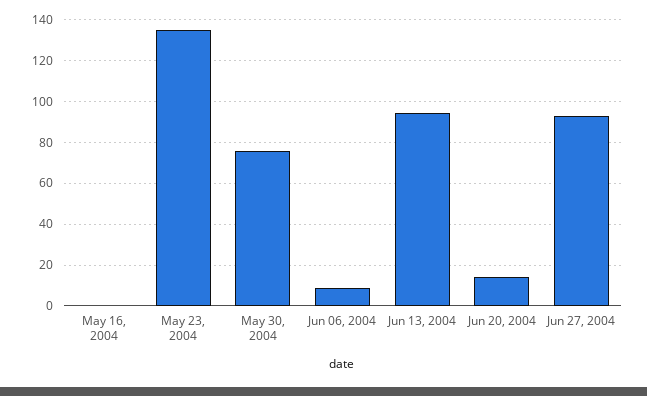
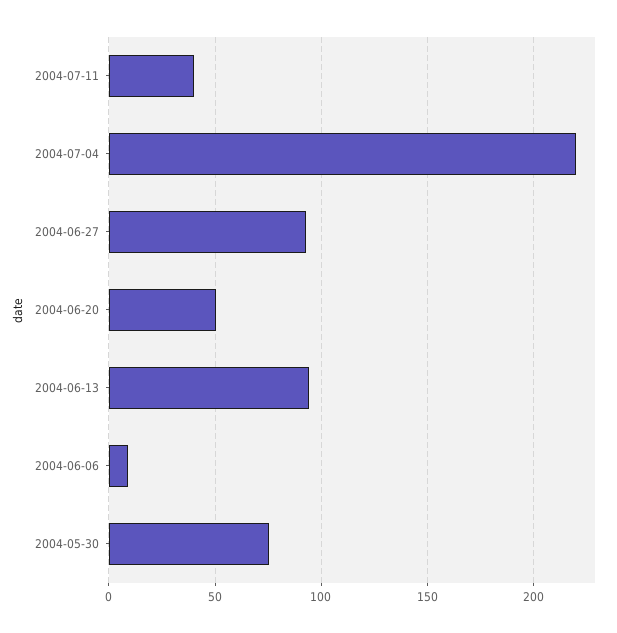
May 16, 2004: 0 -> none
May 23, 2004: 135 -> none
Jun 20, 2004: 15 -> 50
2004-07-11: none -> 40
2004-07-04: none -> 220

